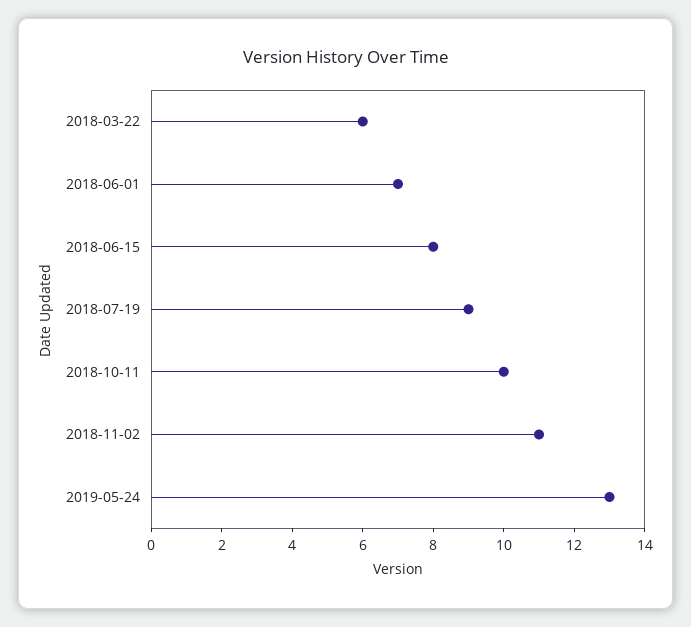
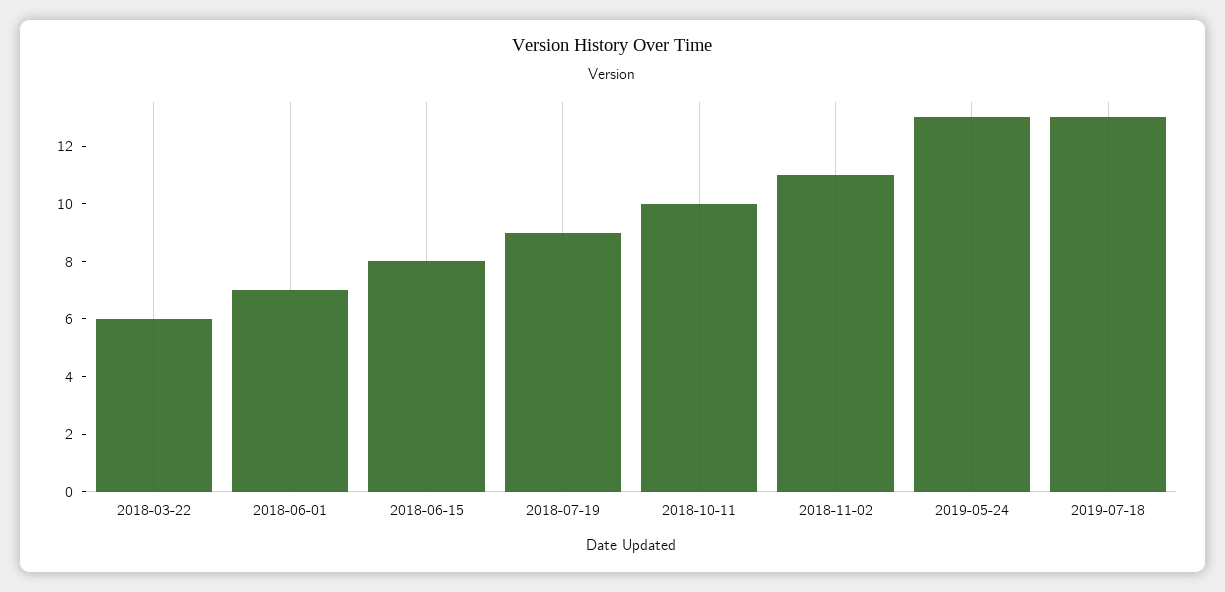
2019-07-18: none -> 13

